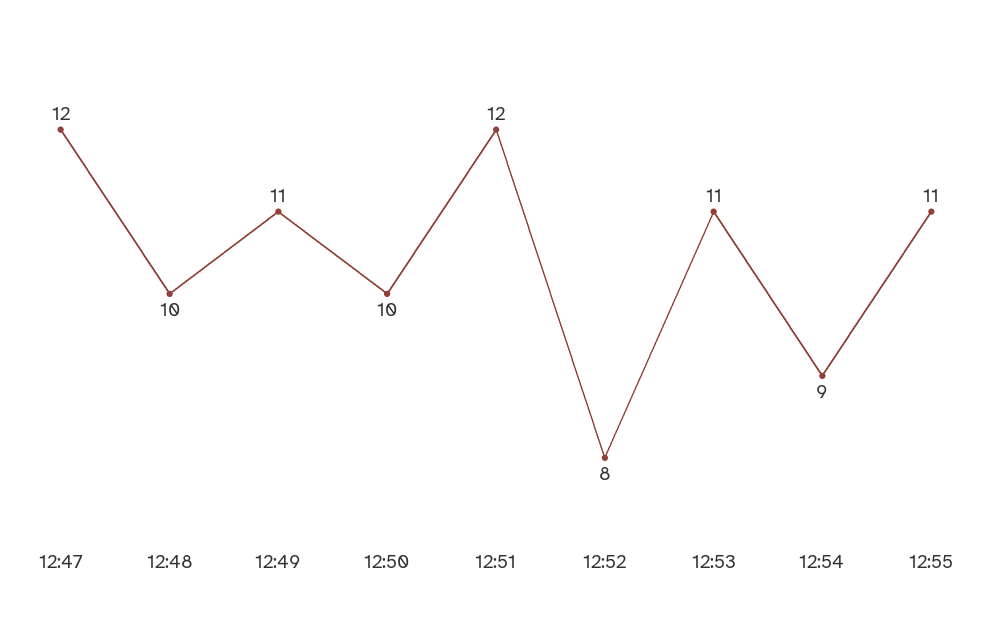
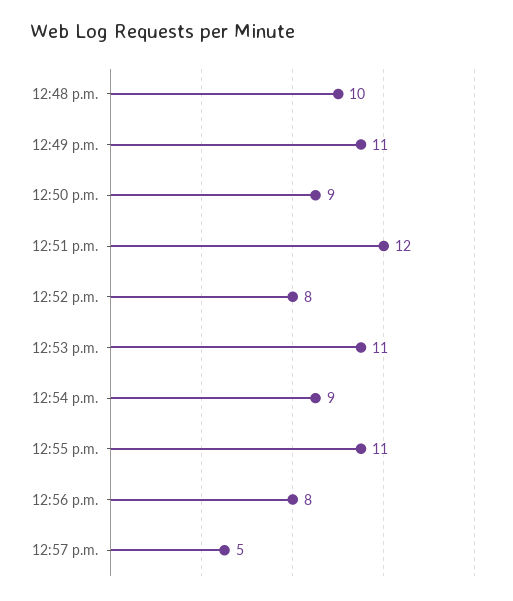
12:47: 12 -> none
12:50: 10 -> 9
12:56 p.m.: none -> 8
12:57 p.m.: none -> 5

